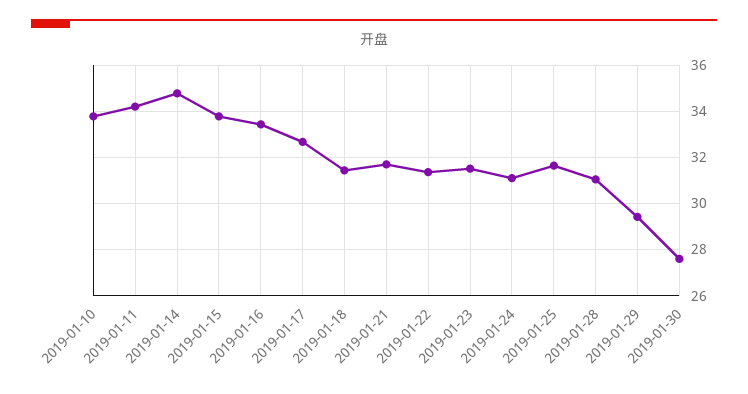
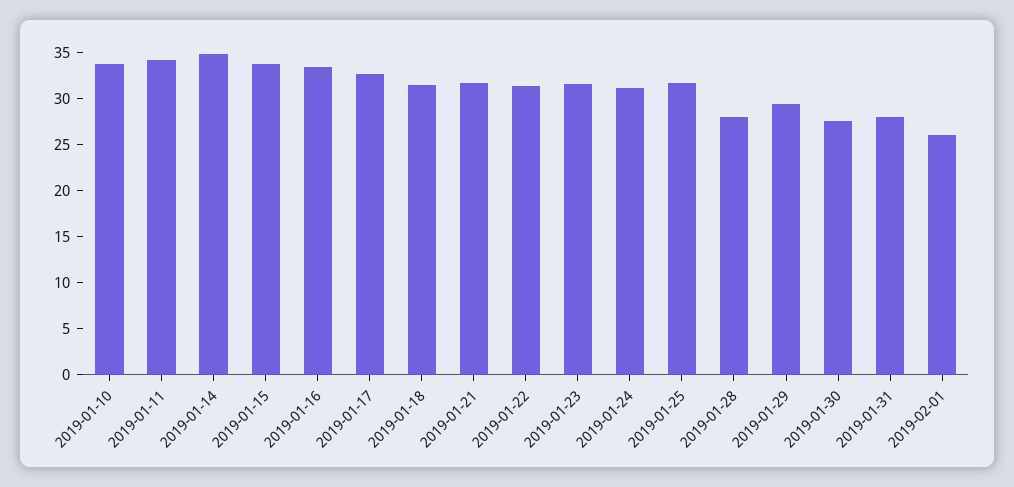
2019-01-28: 31 -> 28
2019-01-31: none -> 28
2019-02-01: none -> 26

